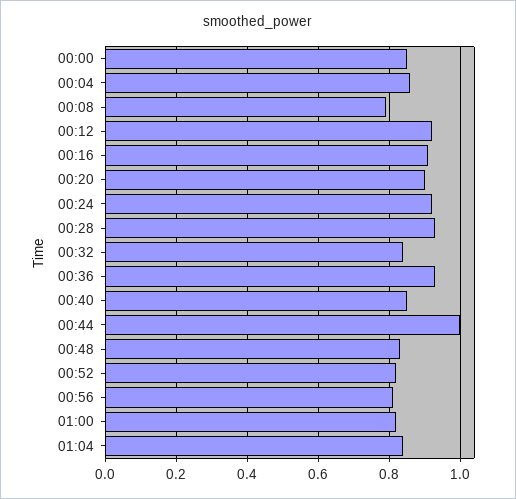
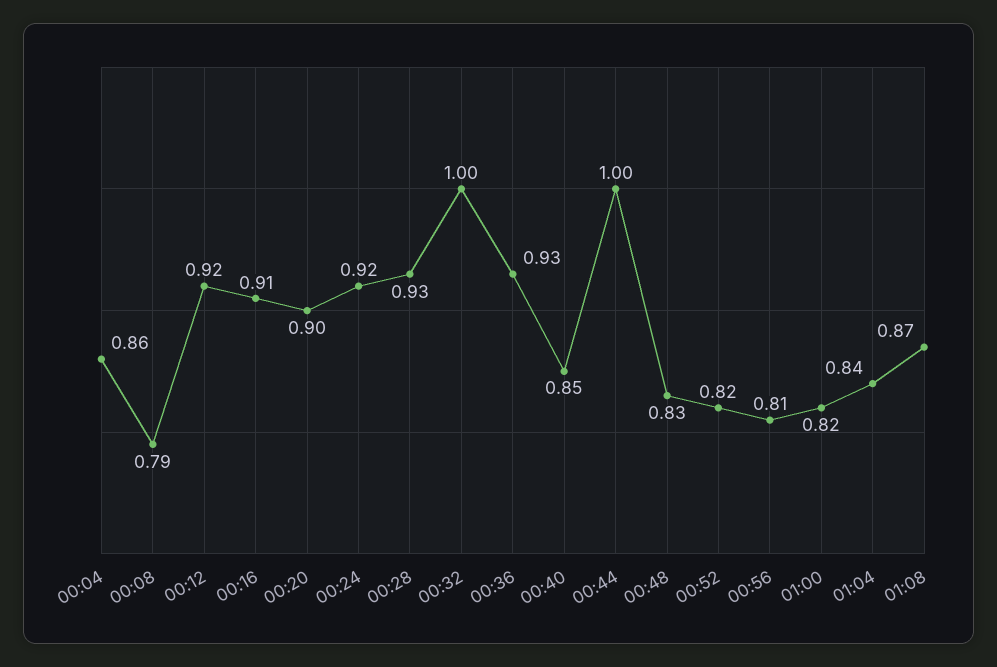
00:00: 0.85 -> none
00:32: 0.85 -> 1
01:08: none -> 0.87

